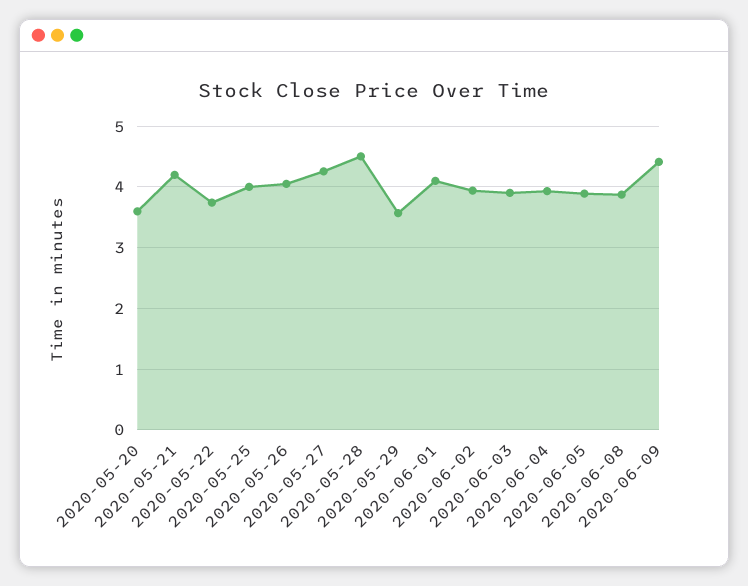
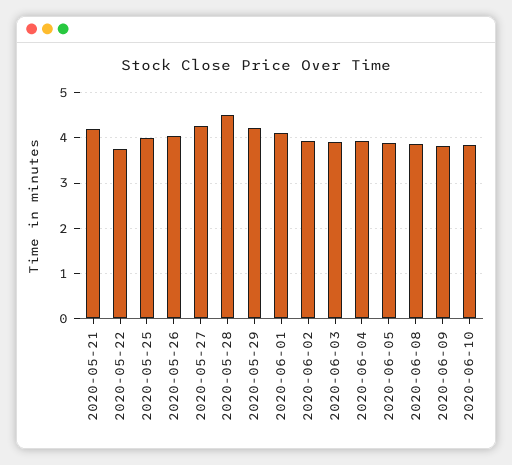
2020-05-20: 3.6 -> none
2020-05-29: 3.6 -> 4.2
2020-06-09: 4.4 -> 3.8
2020-06-10: none -> 3.8

